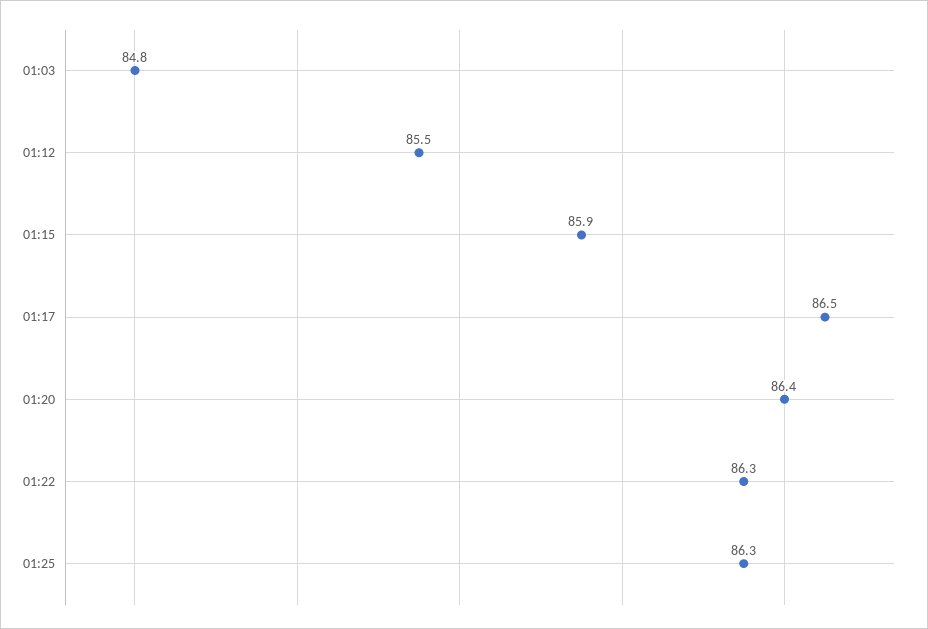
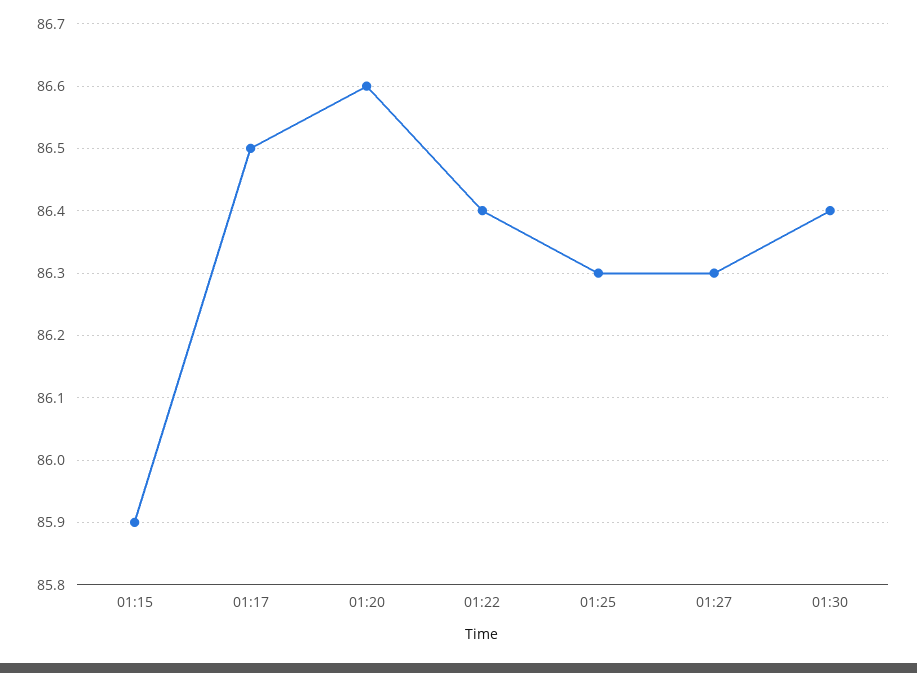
01:03: 84.8 -> none
01:12: 85.5 -> none
01:20: 86.4 -> 86.6
01:22: 86.3 -> 86.4
01:27: none -> 86.3
01:30: none -> 86.4

